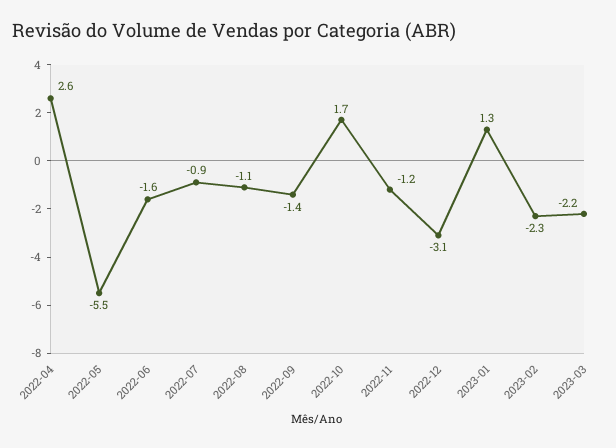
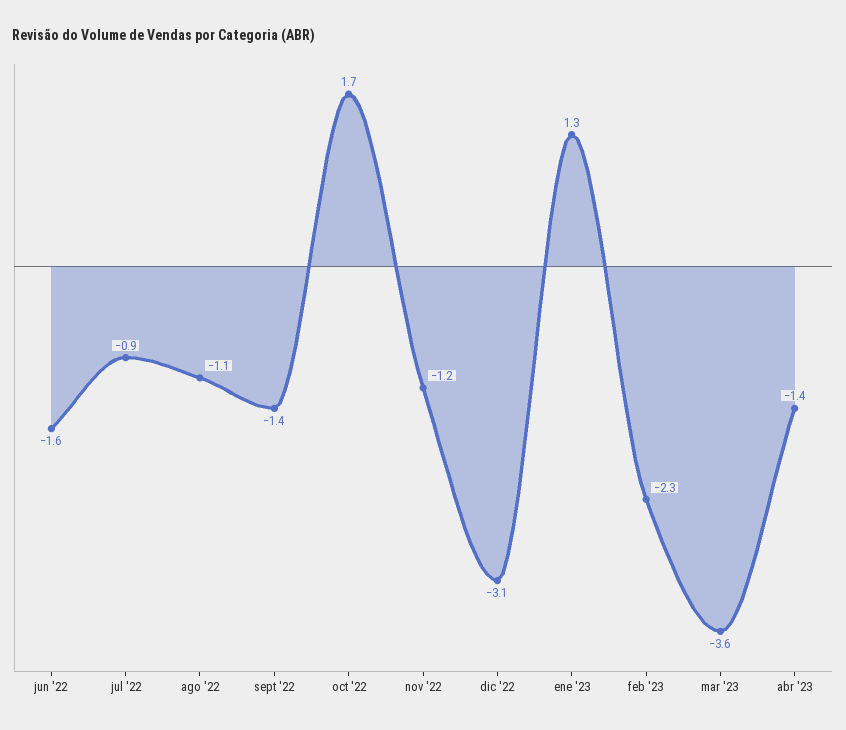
2022-04: 2.6 -> none
2022-05: -5.5 -> none
2023-03: -2.2 -> -3.6
abr '23: none -> -1.4

